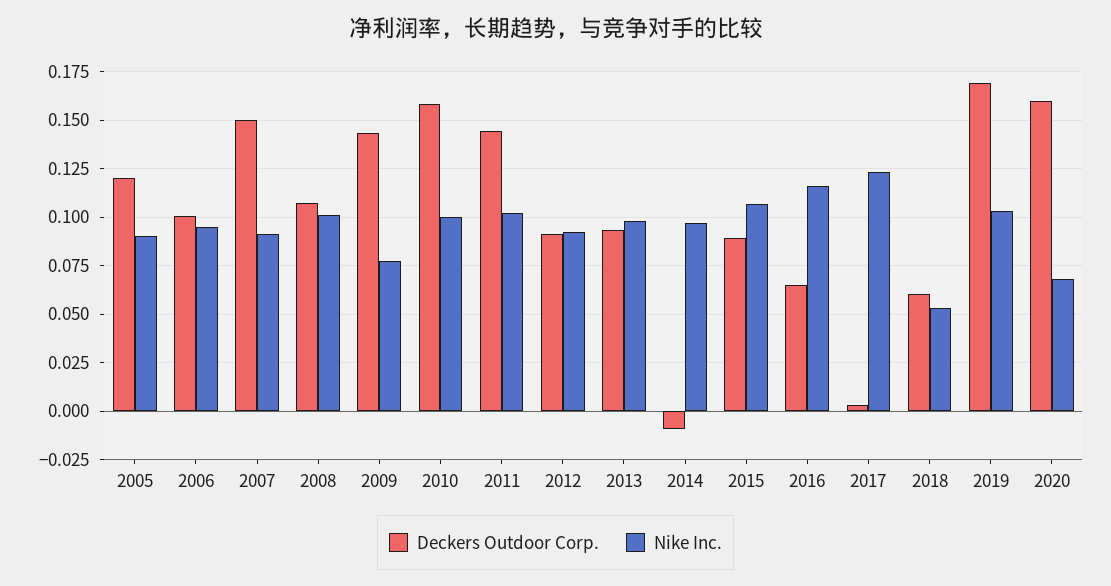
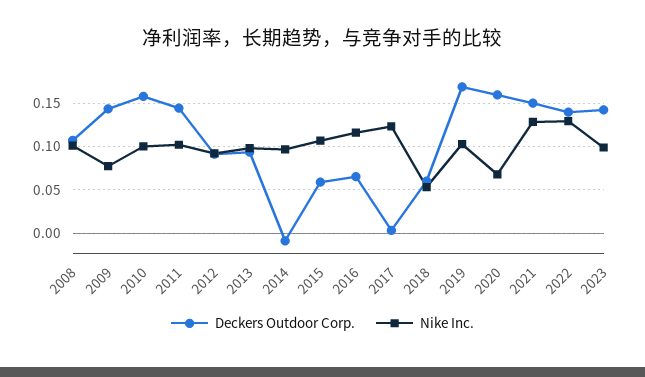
Deckers Outdoor Corp., 2005: 0.12 -> none
Nike Inc., 2005: 0.09 -> none
Deckers Outdoor Corp., 2006: 0.1 -> none
Nike Inc., 2006: 0.095 -> none
Deckers Outdoor Corp., 2007: 0.15 -> none
Nike Inc., 2007: 0.09 -> none
Deckers Outdoor Corp., 2015: 0.09 -> 0.06
Deckers Outdoor Corp., 2021: none -> 0.15
Nike Inc., 2021: none -> 0.13
Deckers Outdoor Corp., 2022: none -> 0.14
Nike Inc., 2022: none -> 0.13
Deckers Outdoor Corp., 2023: none -> 0.14
Nike Inc., 2023: none -> 0.1

